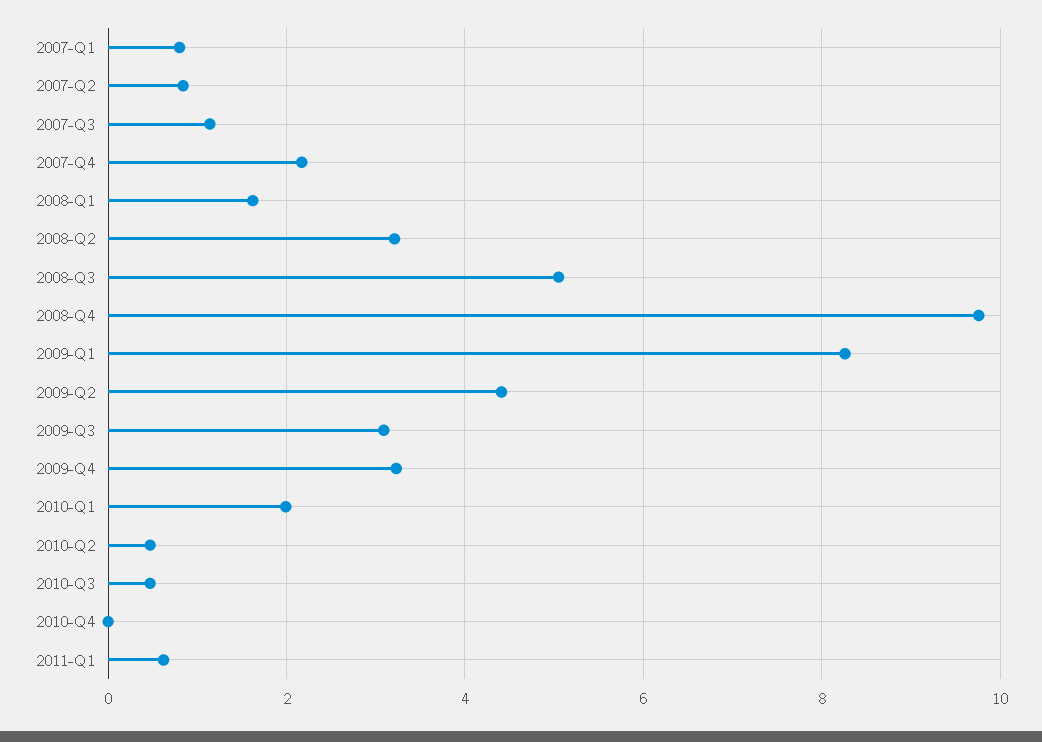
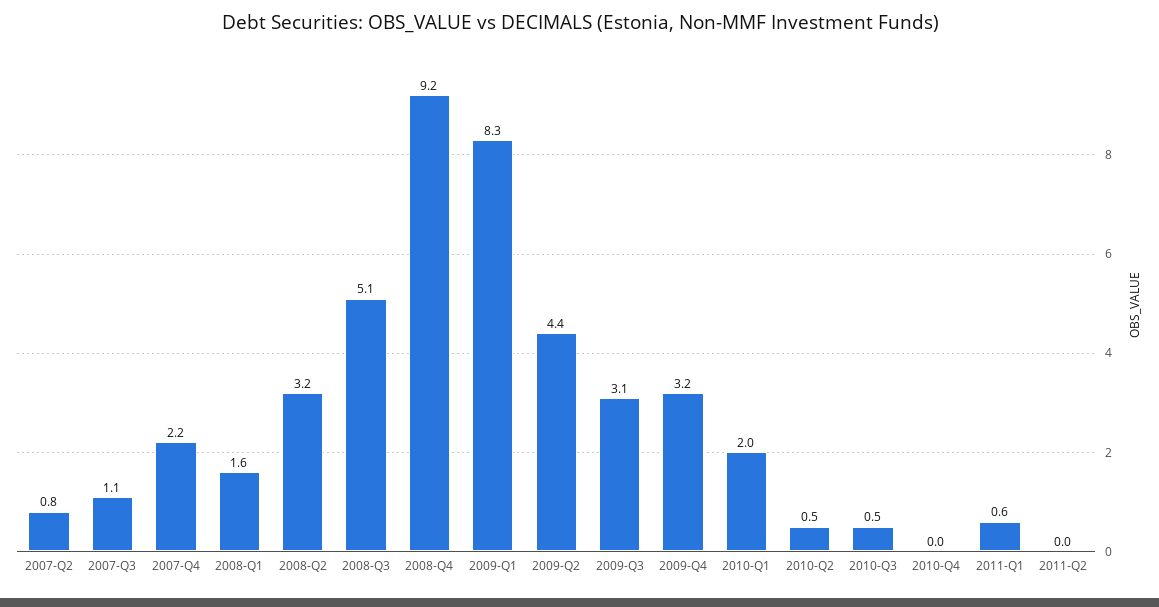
2007-Q1: 0.8 -> none
2008-Q4: 9.8 -> 9.2
2011-Q2: none -> 0

